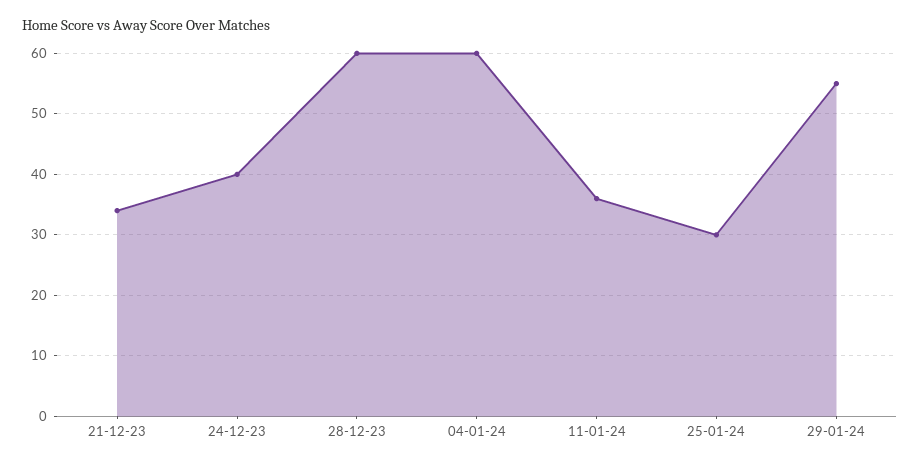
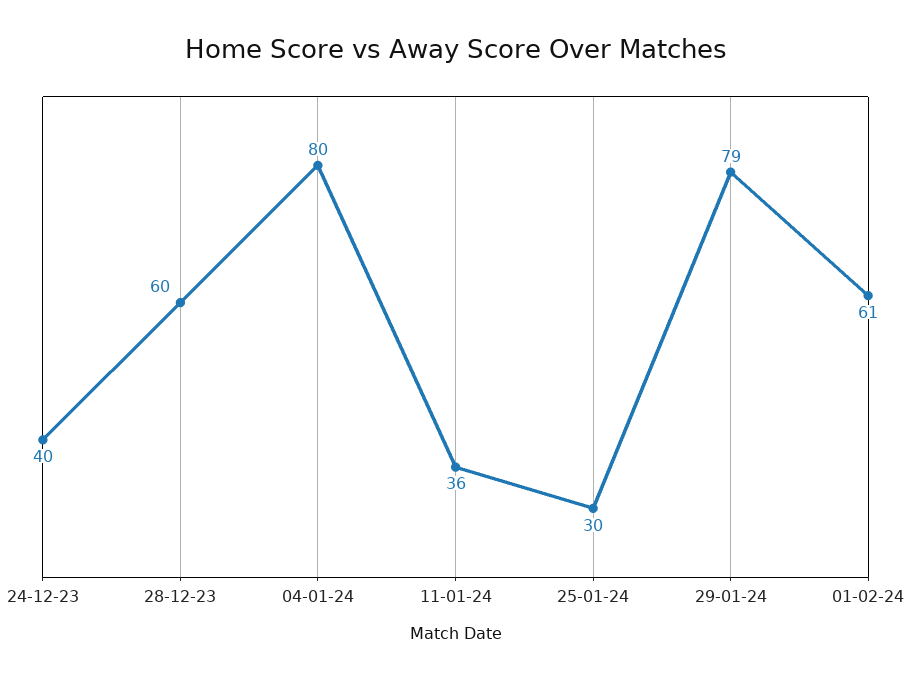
21-12-23: 34 -> none
04-01-24: 60 -> 80
29-01-24: 55 -> 79
01-02-24: none -> 61

